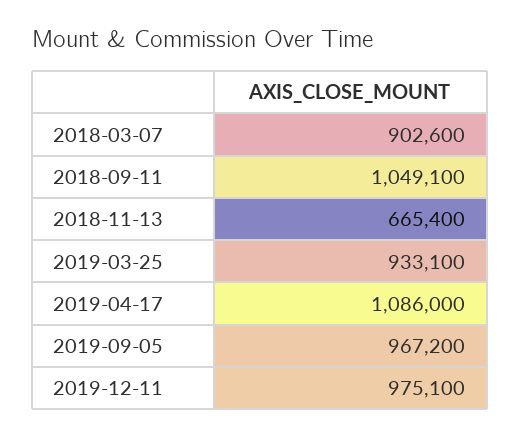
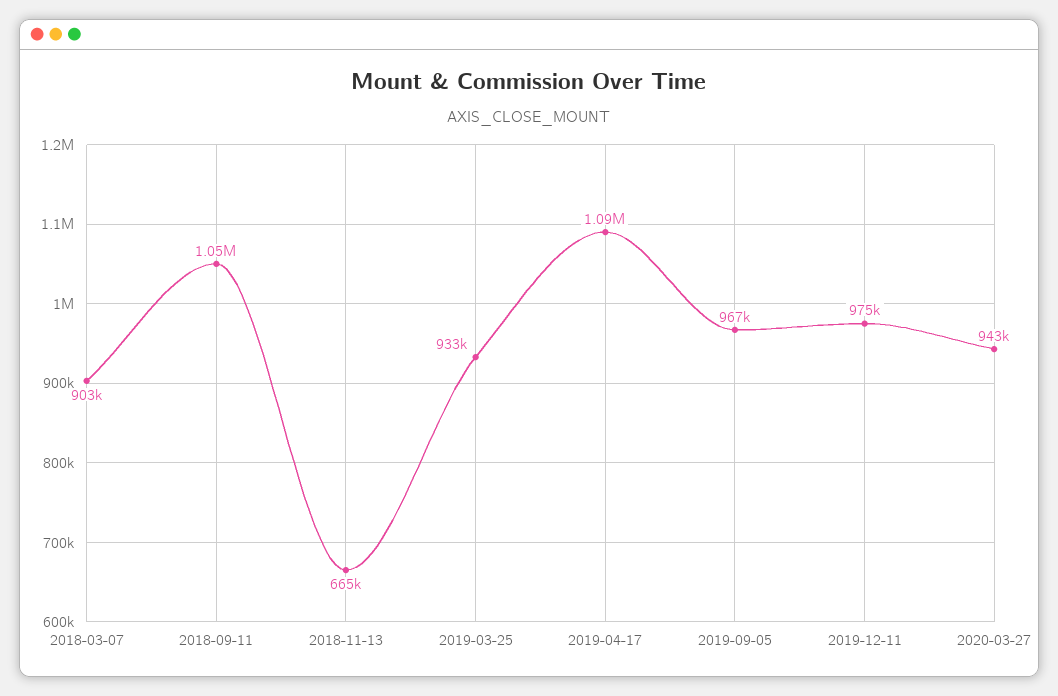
2020-03-27: none -> 943000

